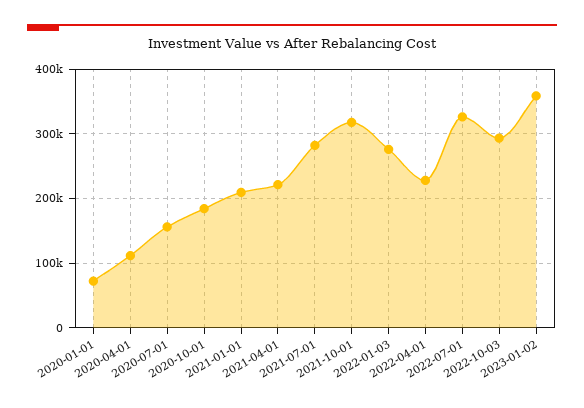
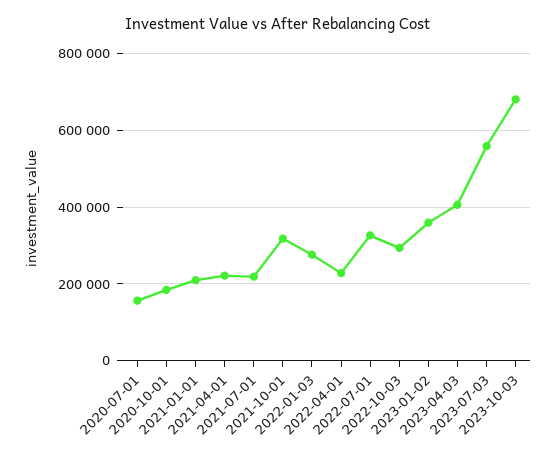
2020-01-01: 70000 -> none
2020-04-01: 110000 -> none
2021-07-01: 280000 -> 220000
2023-04-03: none -> 400000
2023-07-03: none -> 560000
2023-10-03: none -> 680000

